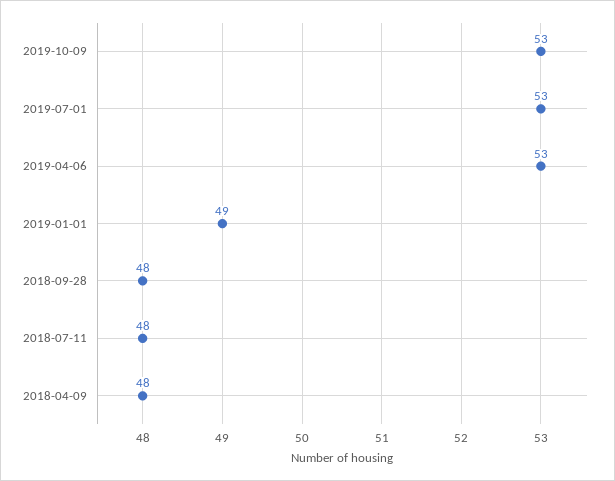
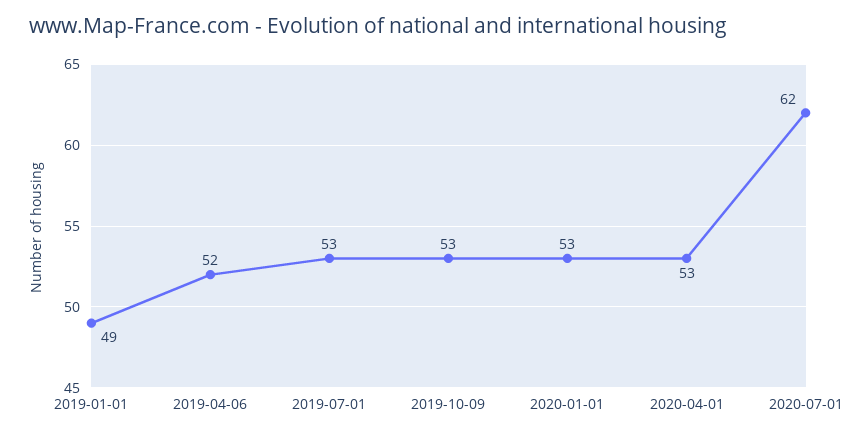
2019-04-06: 53 -> 52
2018-09-28: 48 -> none
2018-07-11: 48 -> none
2018-04-09: 48 -> none
2020-01-01: none -> 53
2020-04-01: none -> 53
2020-07-01: none -> 62

